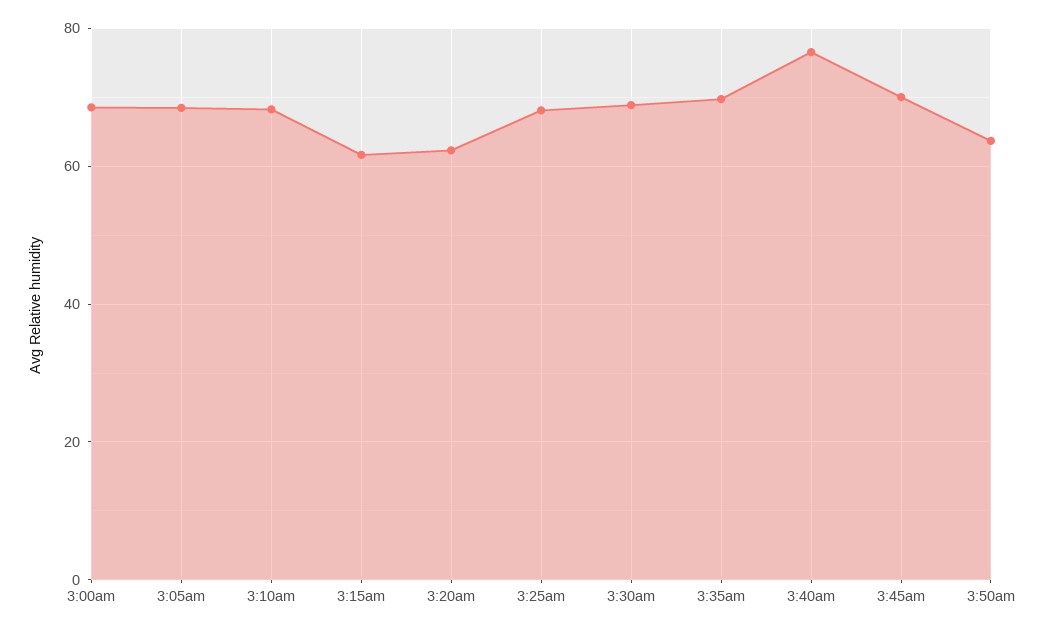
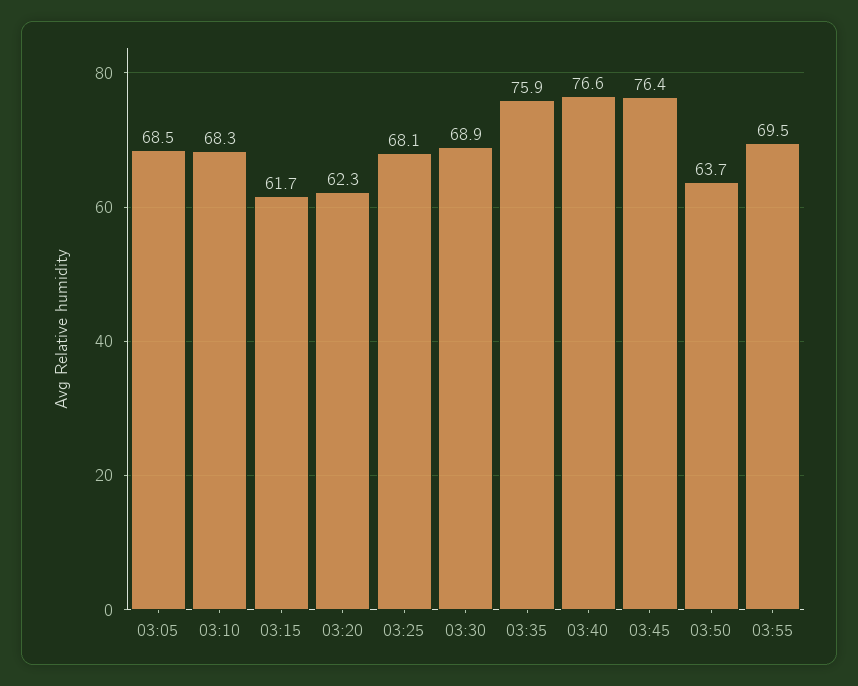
3:00am: 68 -> none
3:35am: 70 -> 75.9
3:45am: 70 -> 76.4
03:55: none -> 69.5

